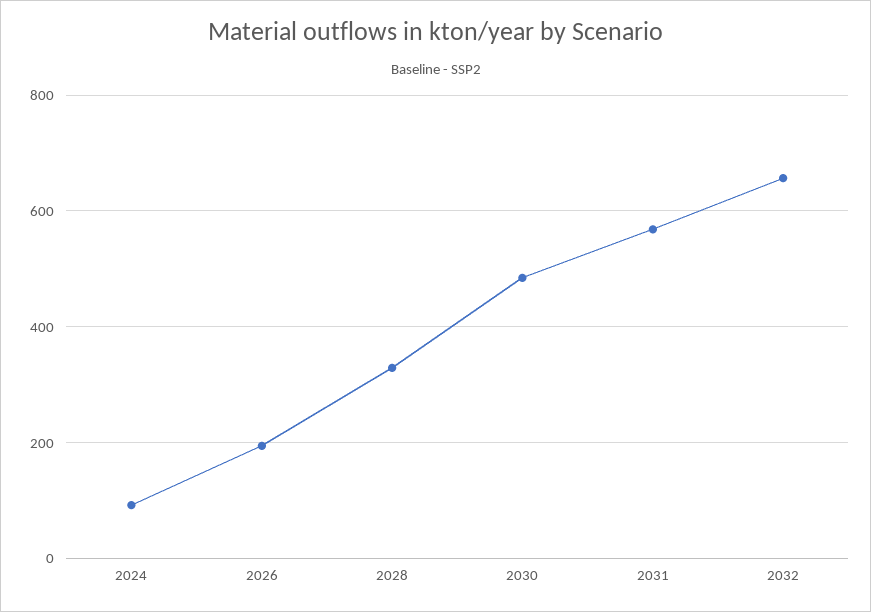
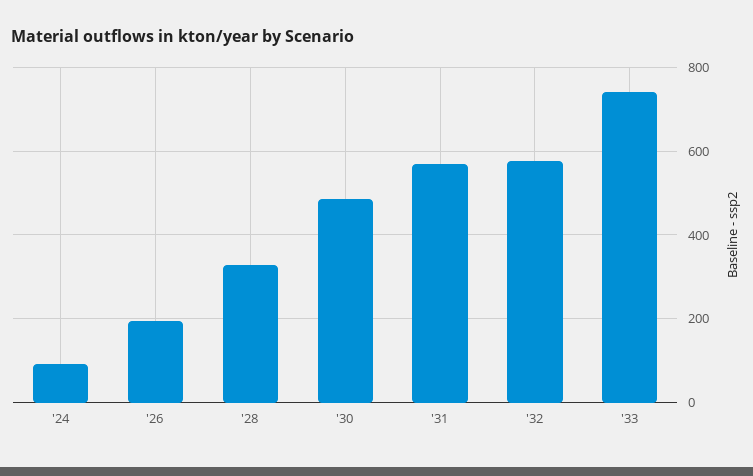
2032: 660 -> 580
'33: none -> 740

